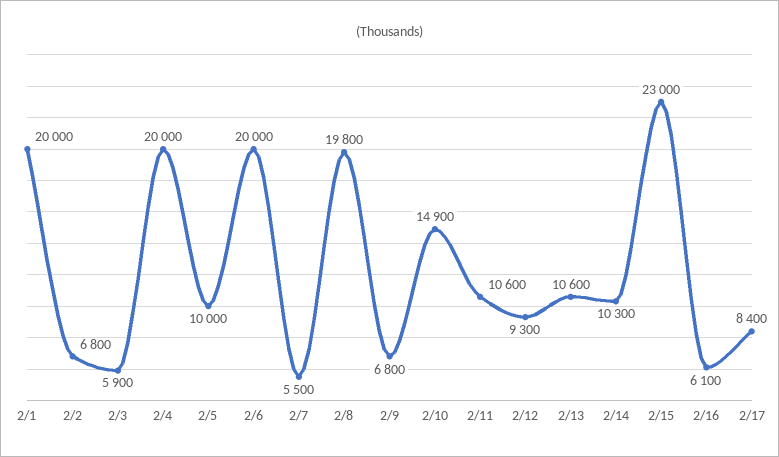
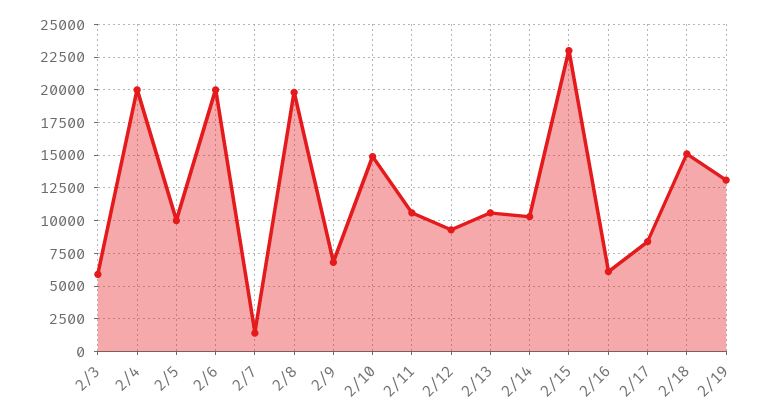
2/1: 20000 -> none
2/2: 6800 -> none
2/7: 5500 -> 1500
2/18: none -> 15000
2/19: none -> 13000

